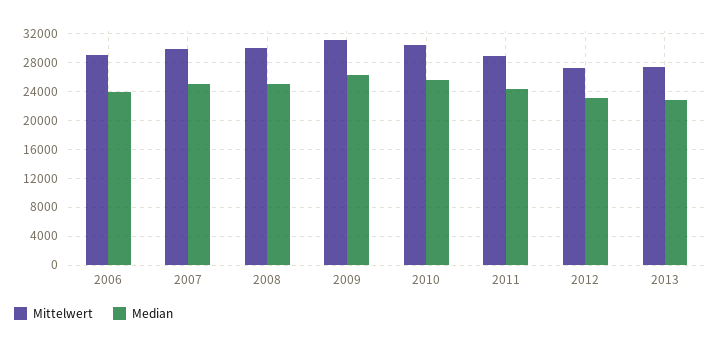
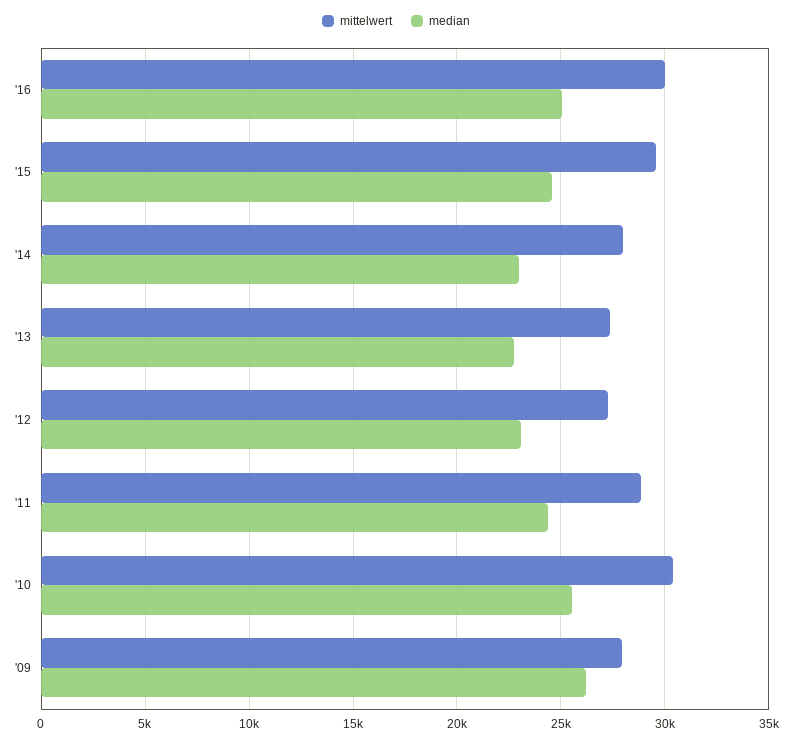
Mittelwert, 2006: 29000 -> none
Median, 2006: 24000 -> none
Mittelwert, 2007: 30000 -> none
Median, 2007: 25000 -> none
Mittelwert, 2008: 30000 -> none
Median, 2008: 25000 -> none
Mittelwert, 2009: 31000 -> 28000
Mittelwert, '16: none -> 30000
Median, '16: none -> 25000
Mittelwert, '15: none -> 29500
Median, '15: none -> 24500
Mittelwert, '14: none -> 28000
Median, '14: none -> 23000

